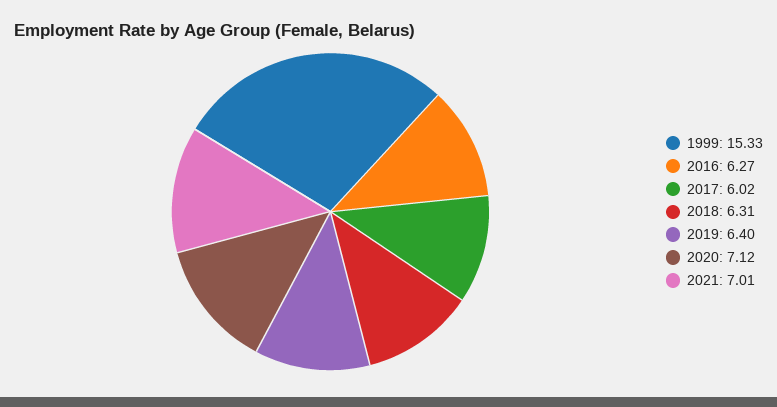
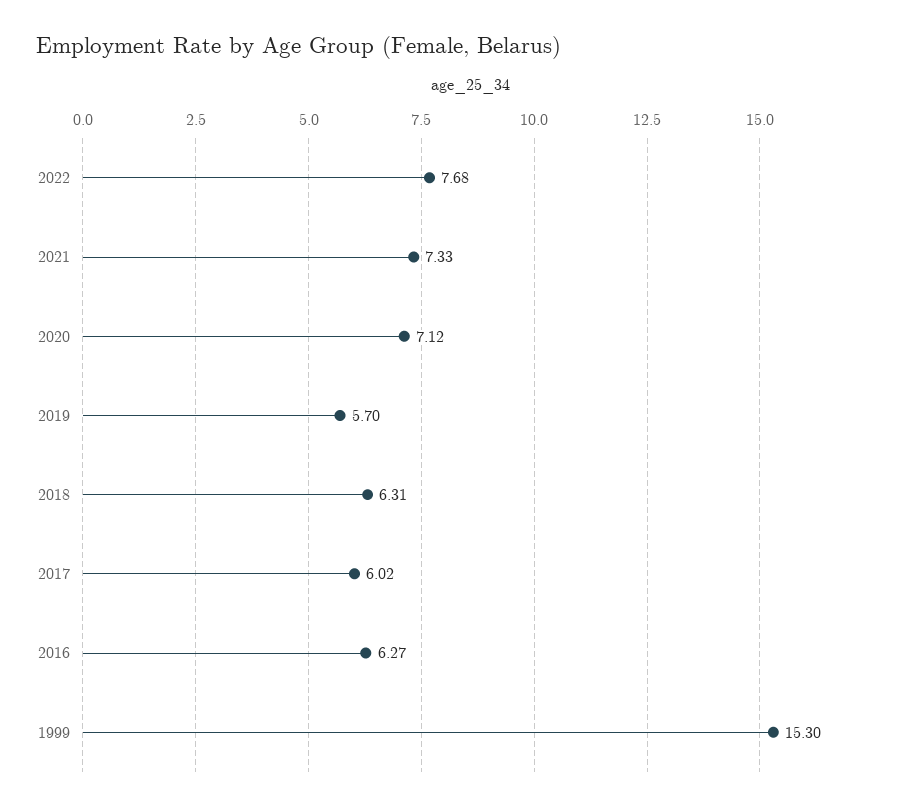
1999: 15.33 -> 15.3
2019: 6.4 -> 5.7
2021: 7.01 -> 7.33
2022: none -> 7.68

